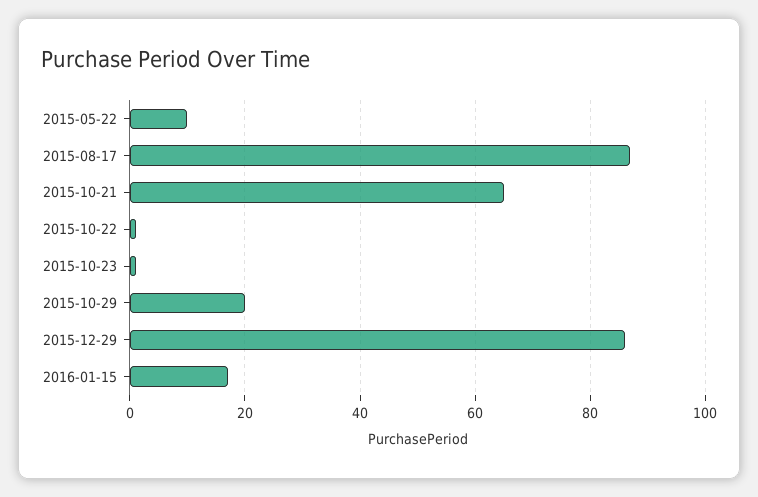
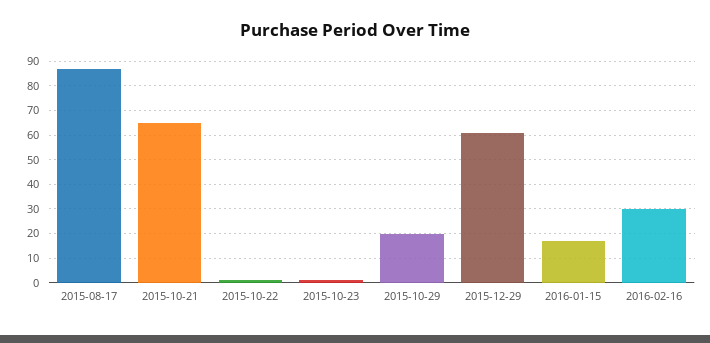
2015-05-22: 10 -> none
2015-12-29: 85 -> 60
2016-02-16: none -> 30

